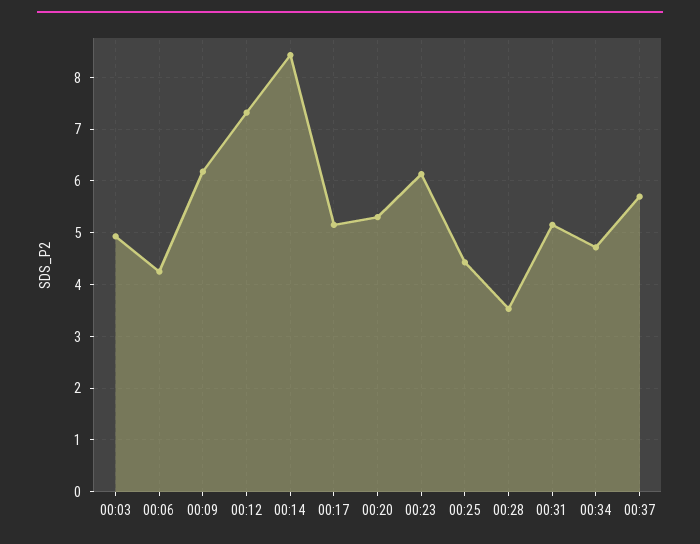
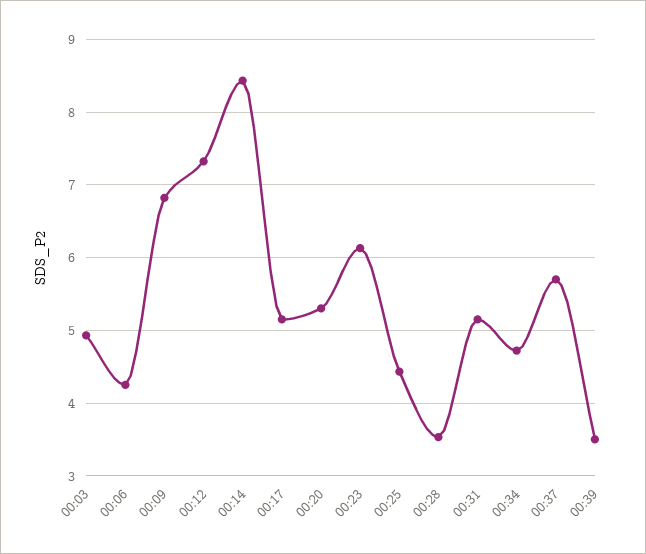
00:09: 6.2 -> 6.8
00:39: none -> 3.5

